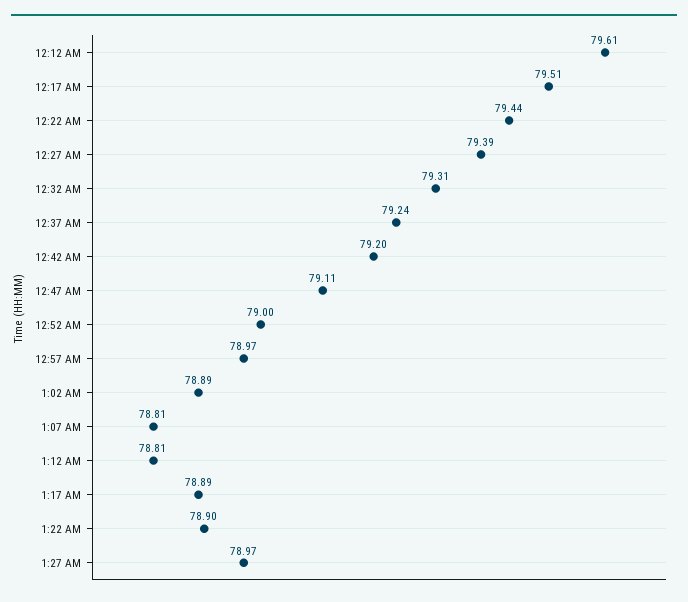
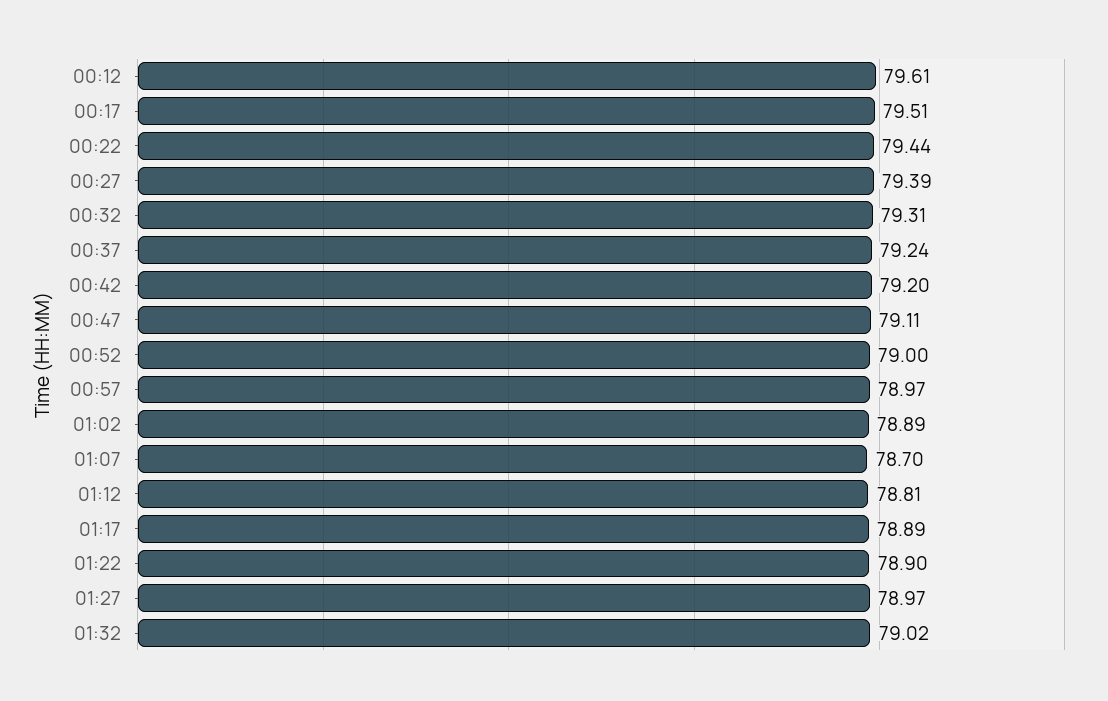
1:07 AM: 78.81 -> 78.7
01:32: none -> 79.02

